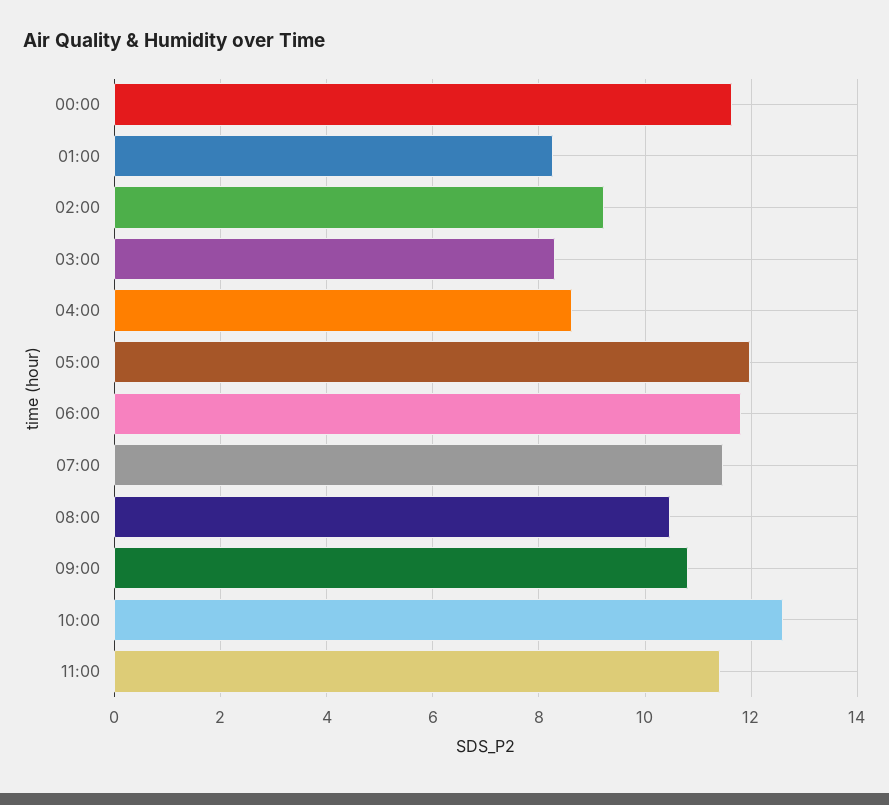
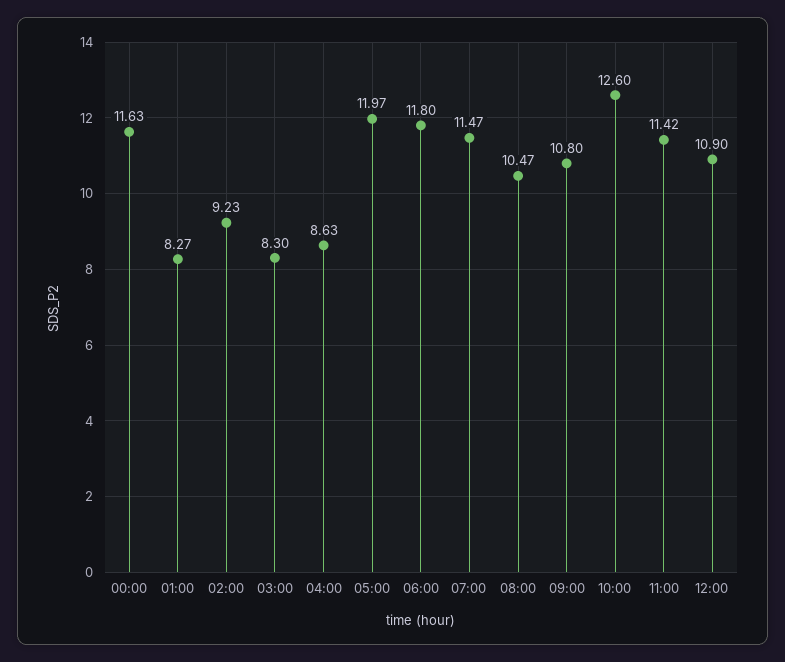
12:00: none -> 10.9

